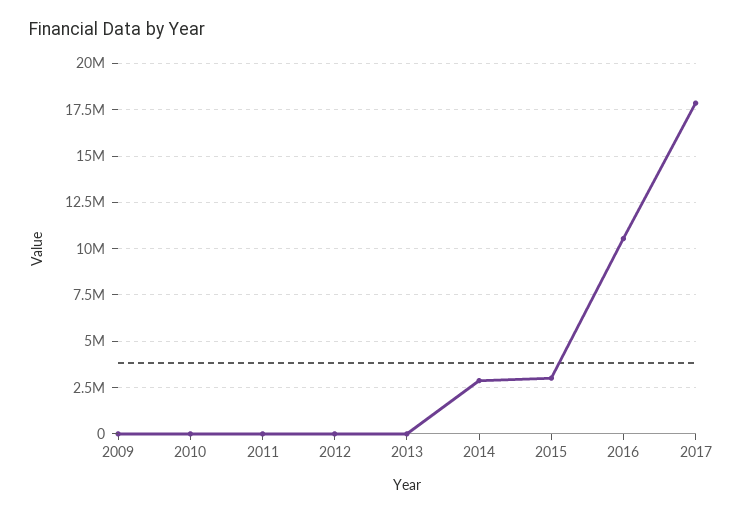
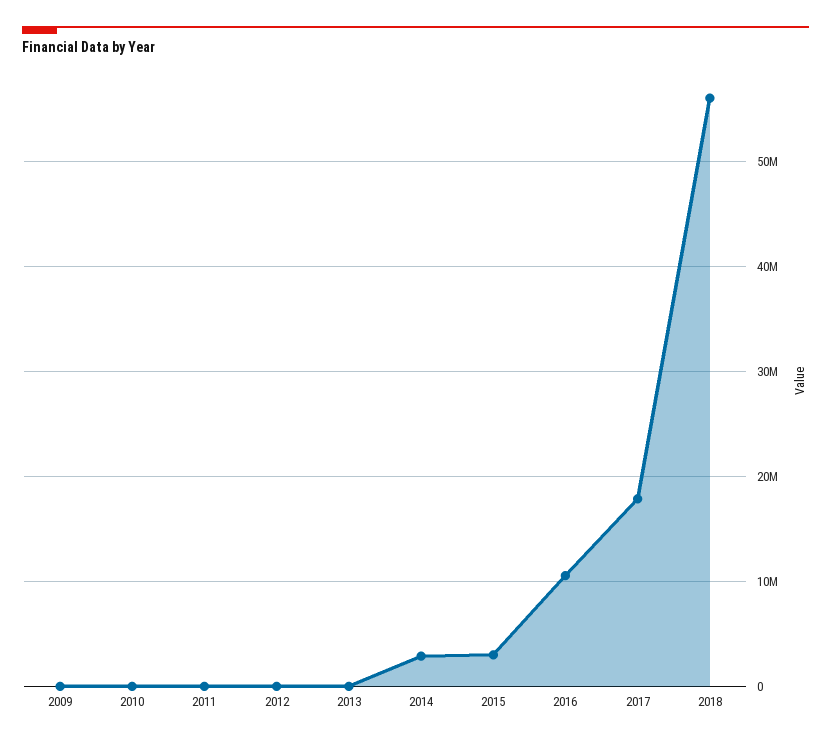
2018: none -> 56000000

